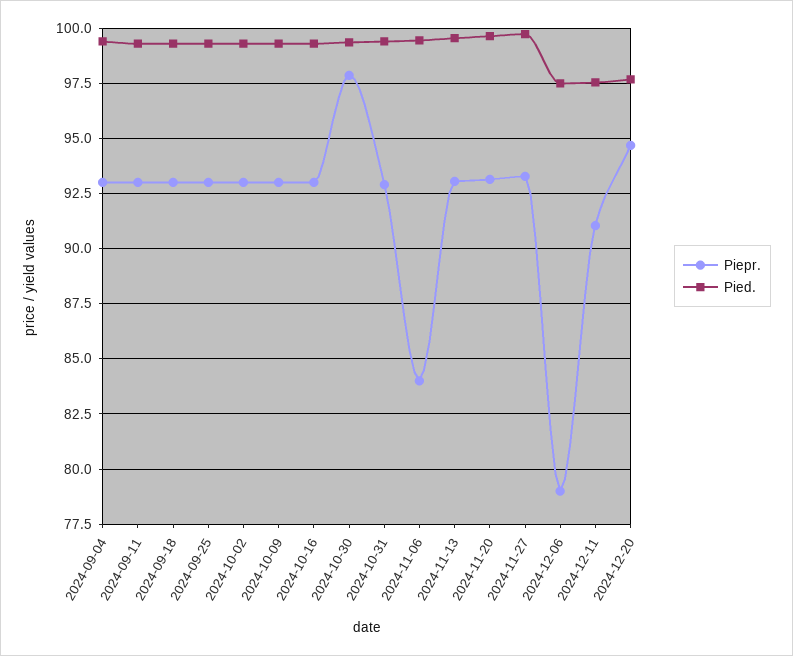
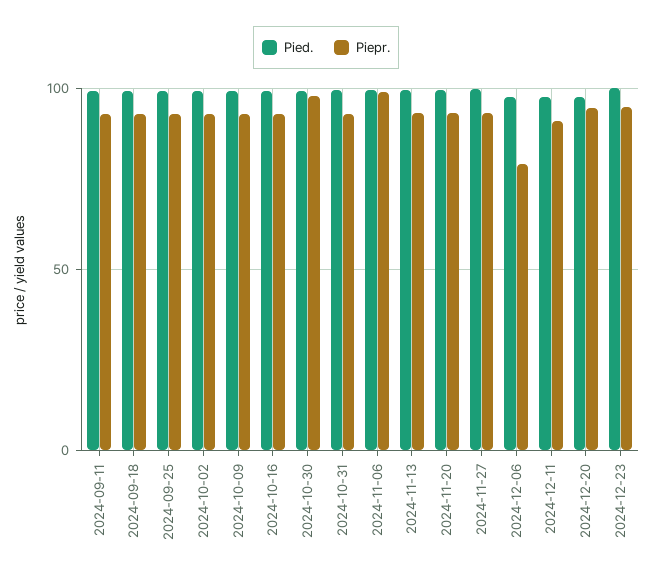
Piepr., 2024-09-04: 93 -> none
Pied., 2024-09-04: 99.5 -> none
Piepr., 2024-11-06: 84 -> 100
Pied., 2024-12-23: none -> 100
Piepr., 2024-12-23: none -> 95

